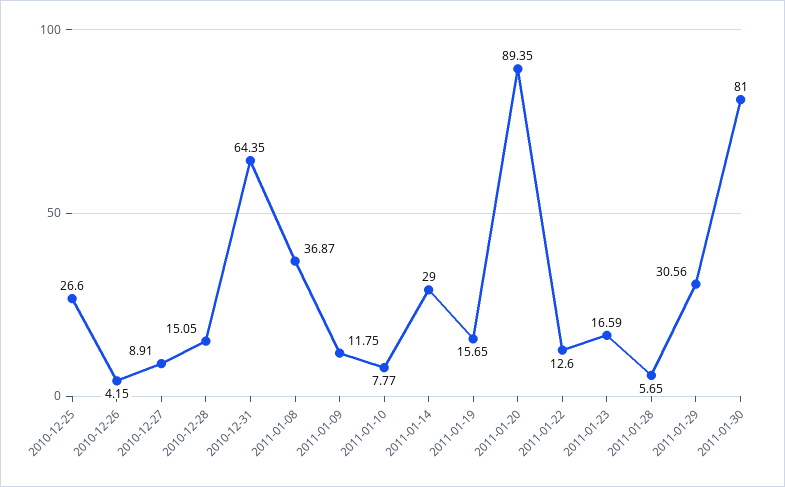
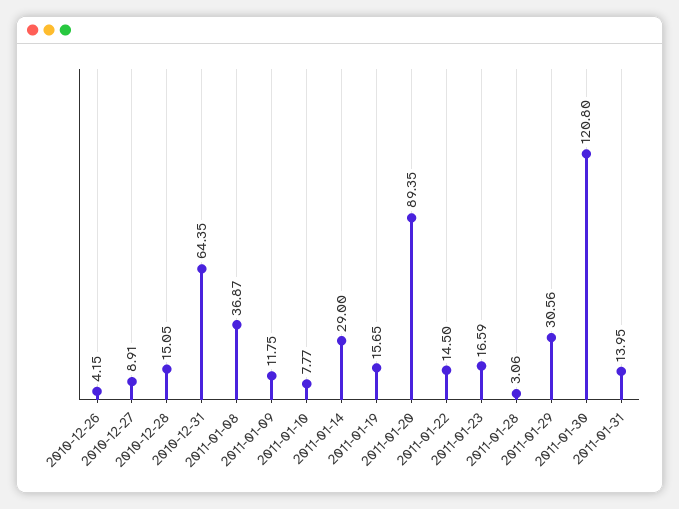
2010-12-25: 26.6 -> none
2011-01-22: 12.6 -> 14.5
2011-01-28: 5.65 -> 3.06
2011-01-30: 81 -> 120.8
2011-01-31: none -> 13.95

